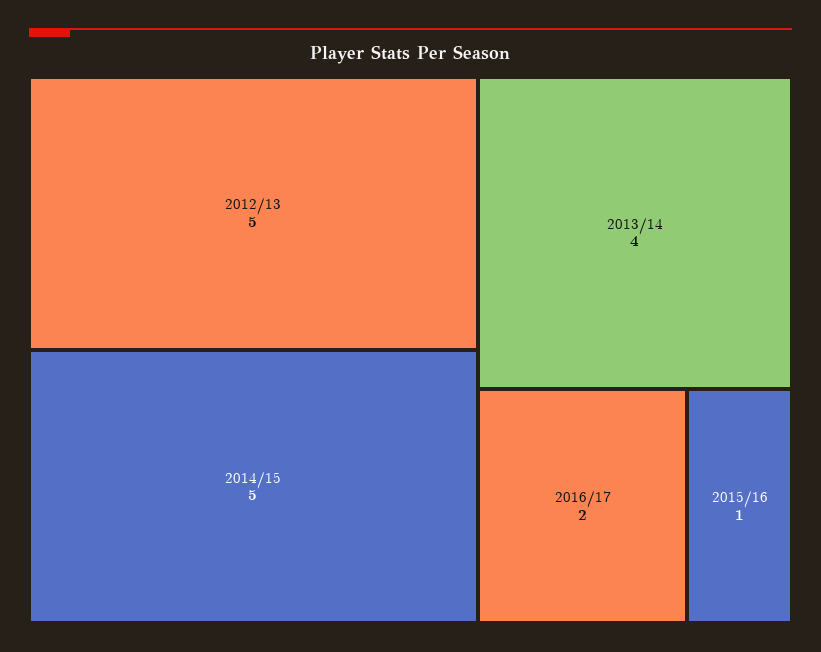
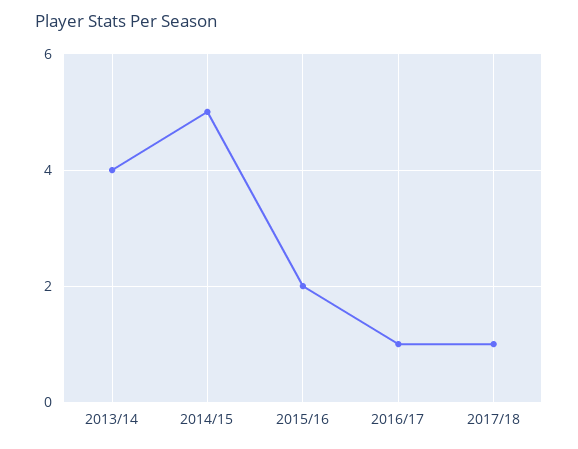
2012/13: 5 -> none
2016/17: 2 -> 1
2015/16: 1 -> 2
2017/18: none -> 1

